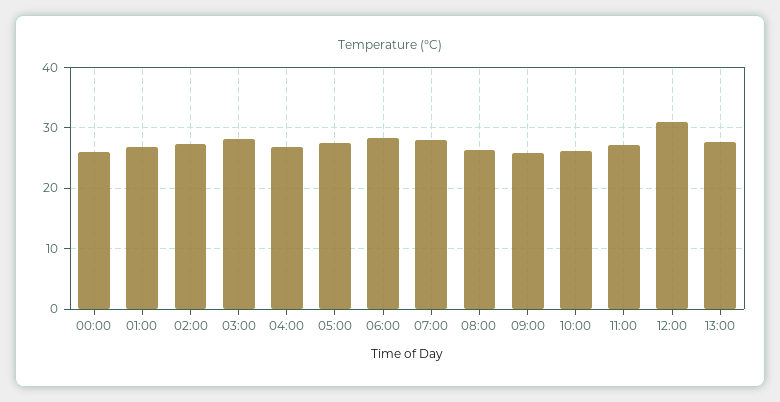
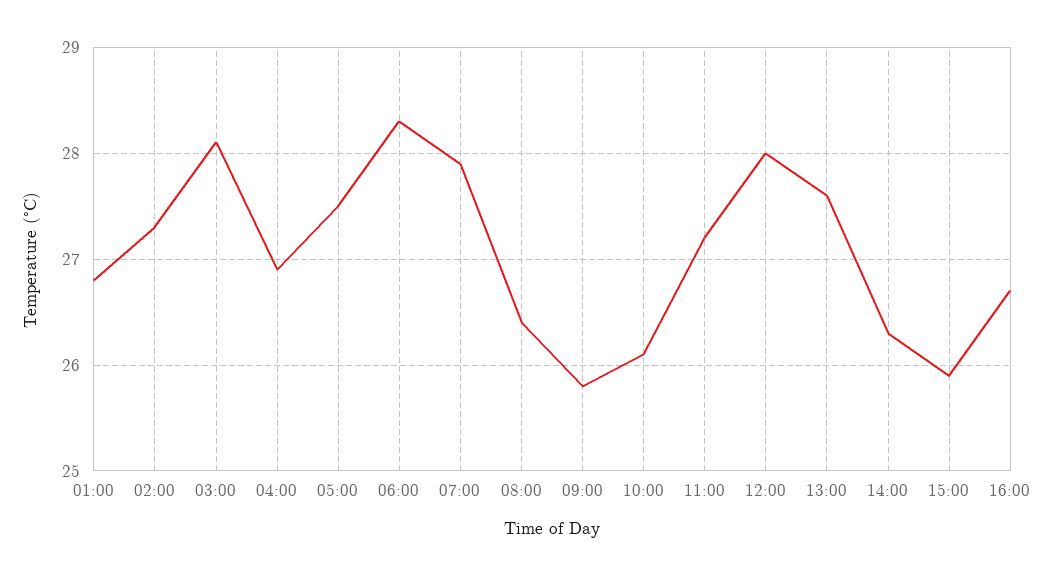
00:00: 26 -> none
12:00: 31 -> 28
14:00: none -> 26.3
15:00: none -> 25.9
16:00: none -> 26.7

